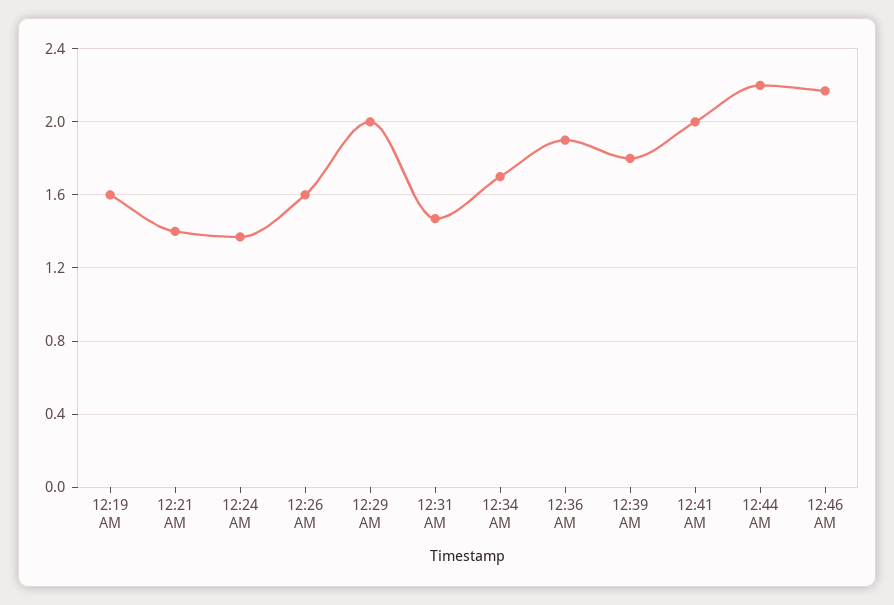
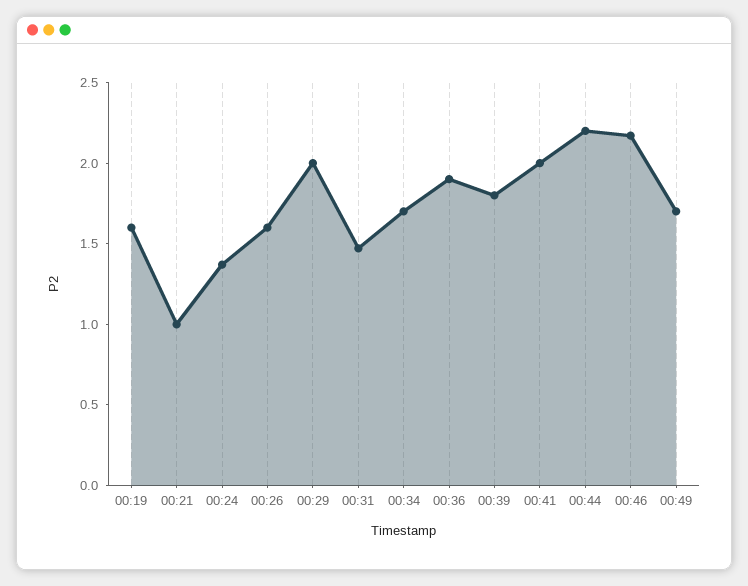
12:21 AM: 1.4 -> 1
00:49: none -> 1.7

